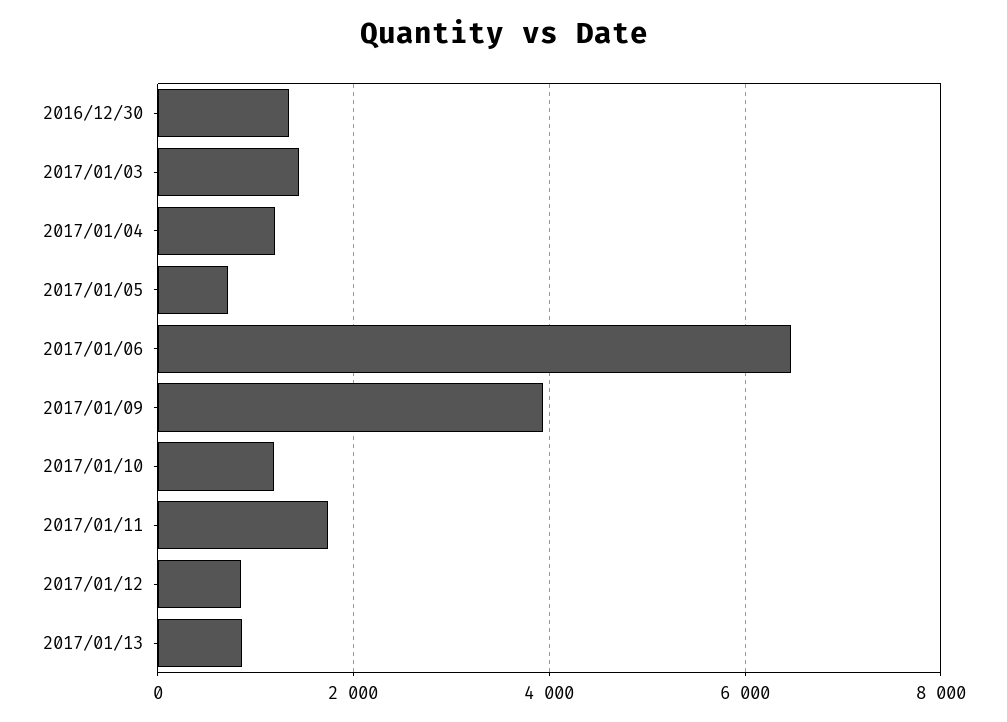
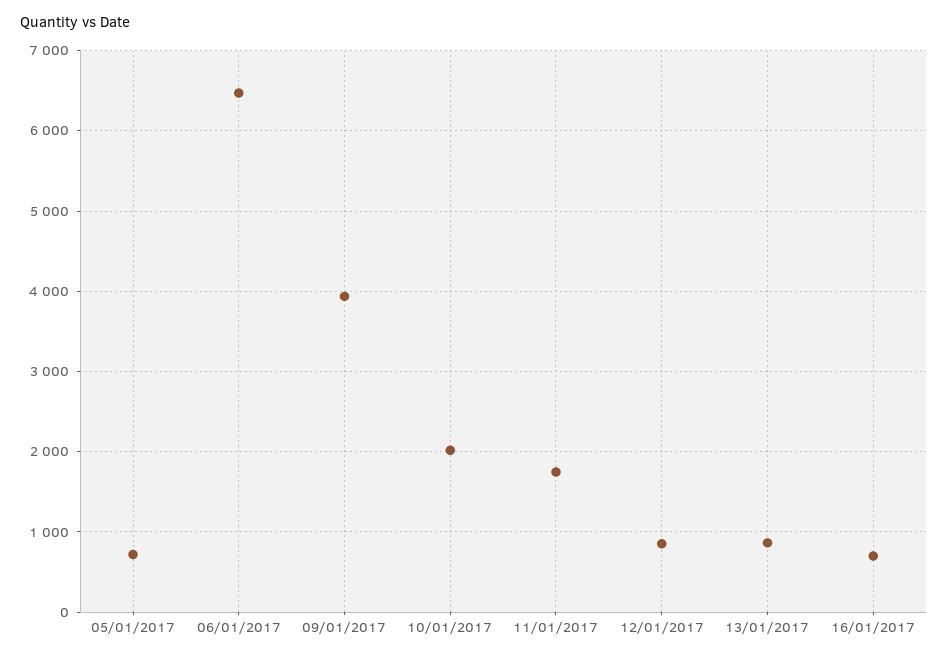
2016/12/30: 1400 -> none
2017/01/03: 1400 -> none
2017/01/04: 1200 -> none
2017/01/10: 1200 -> 2000
16/01/2017: none -> 700

